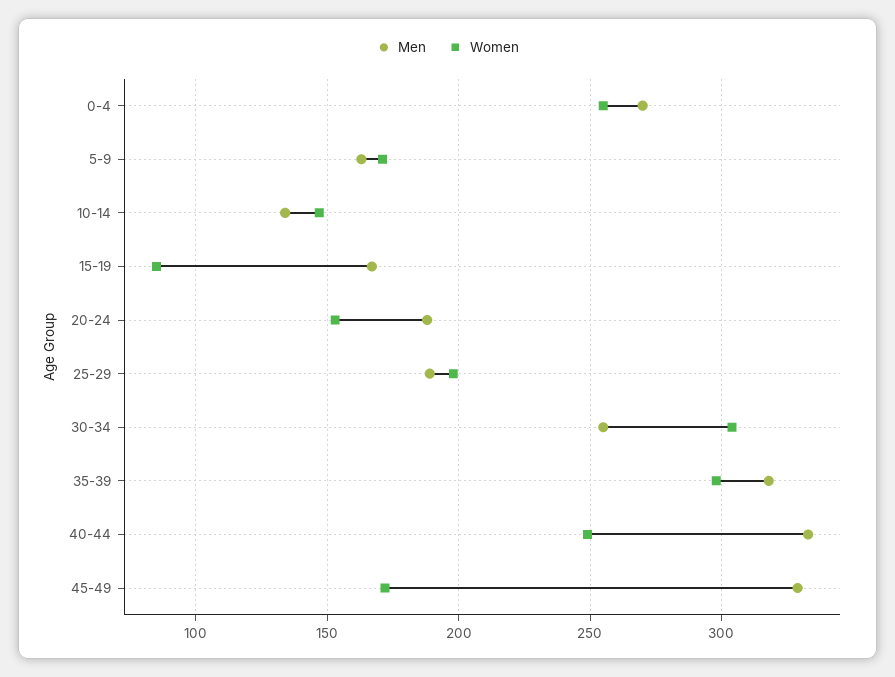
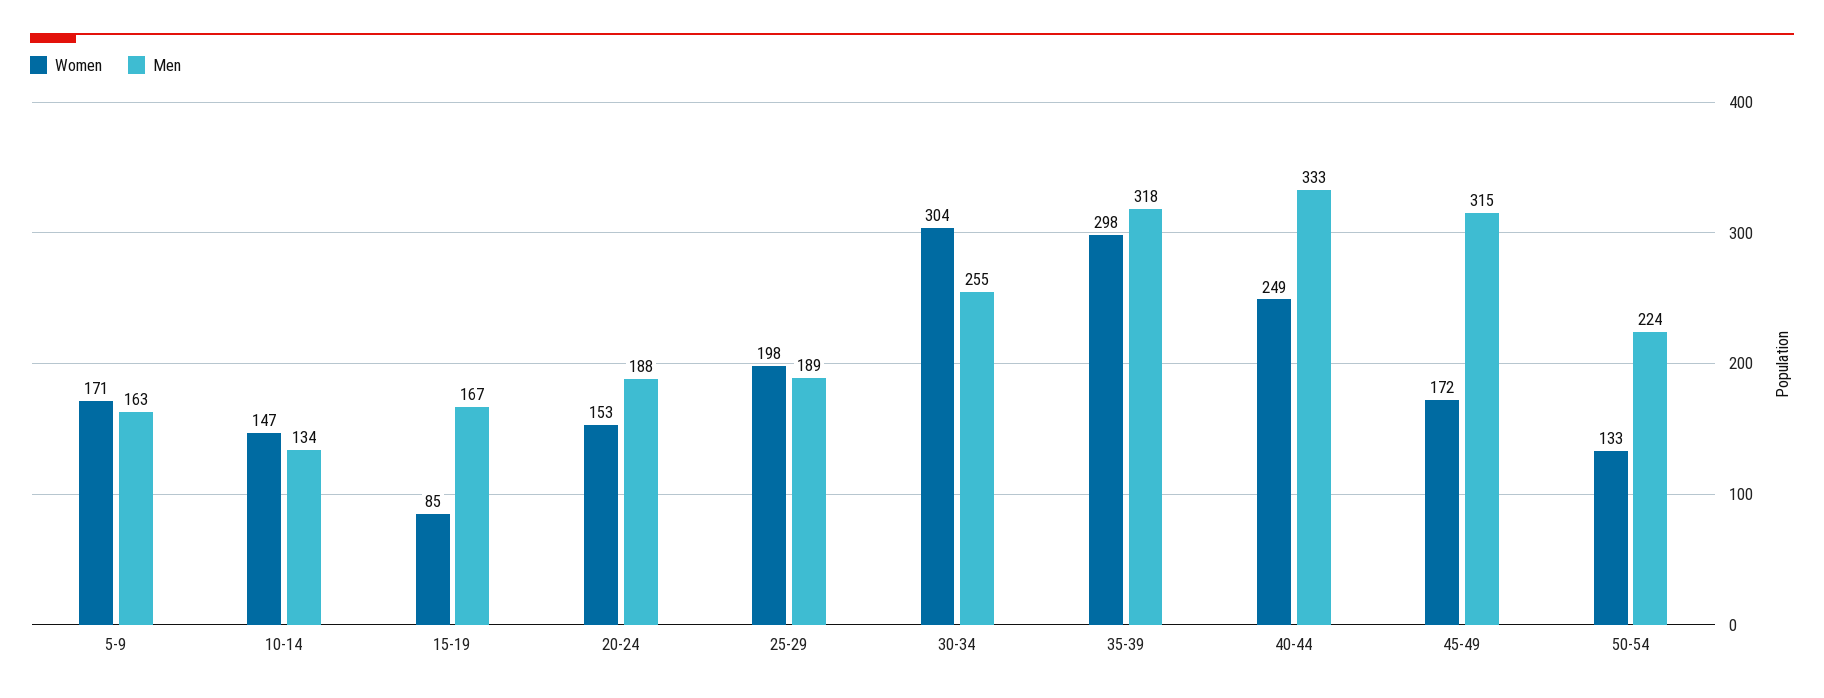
Men, 0-4: 270 -> none
Women, 0-4: 255 -> none
Men, 45-49: 330 -> 315
Women, 50-54: none -> 133
Men, 50-54: none -> 224

